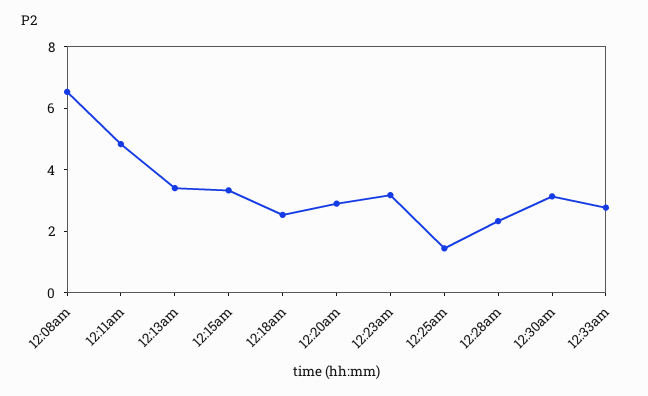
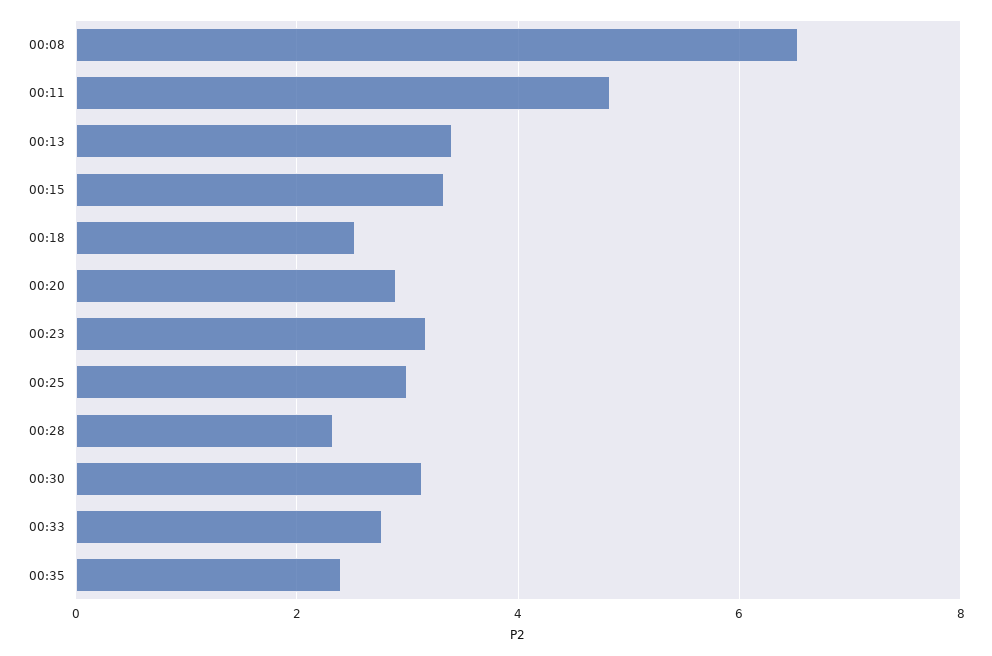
12:25am: 1.5 -> 3
00:35: none -> 2.4

